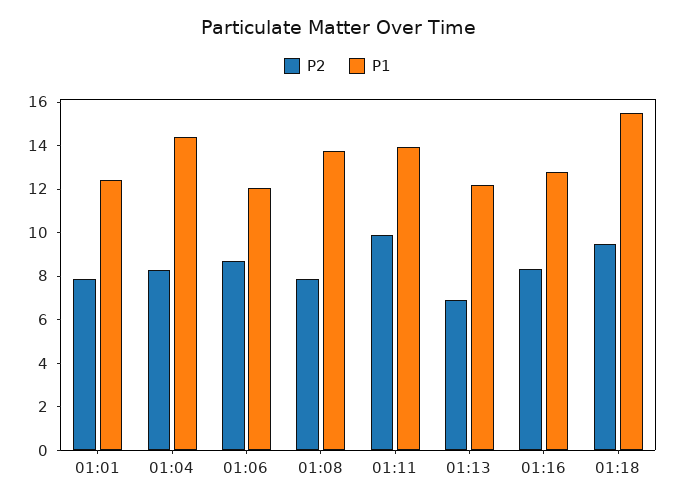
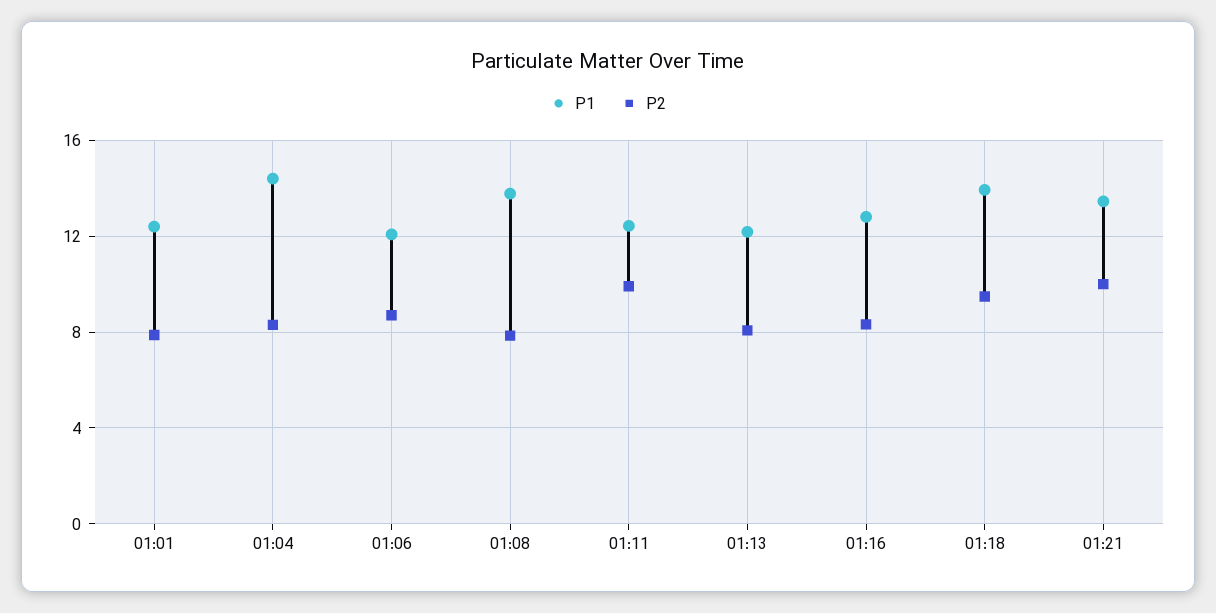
P1, 01:11: 14 -> 12.5
P2, 01:13: 7 -> 8
P1, 01:18: 15.5 -> 14
P1, 01:21: none -> 13.5
P2, 01:21: none -> 10

